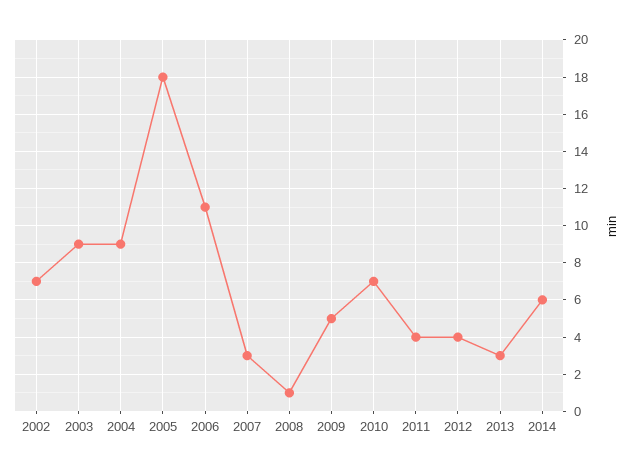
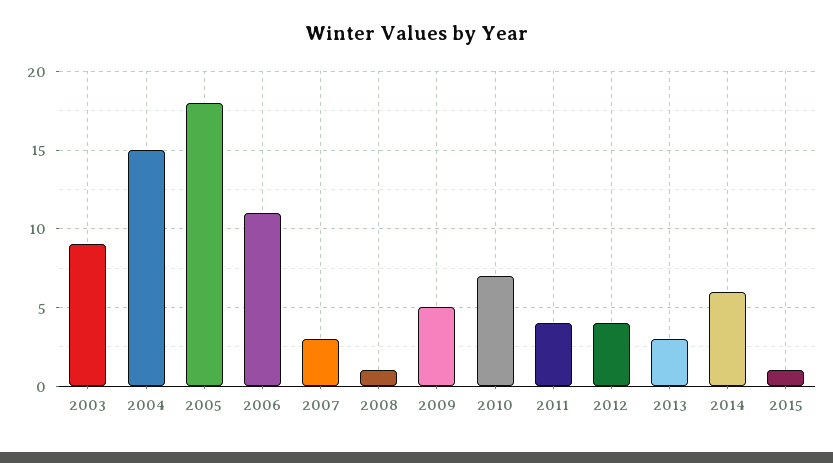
2002: 7 -> none
2004: 9 -> 15
2015: none -> 1

